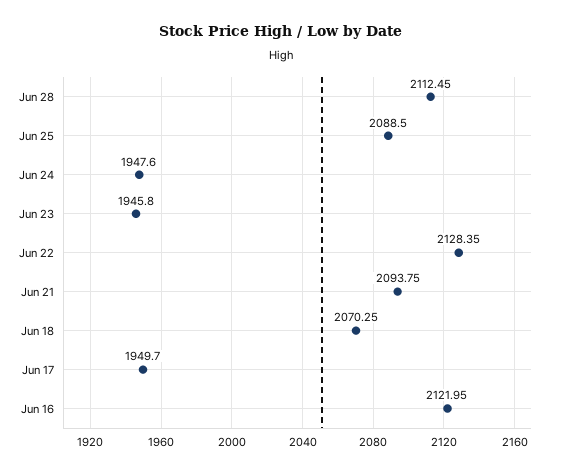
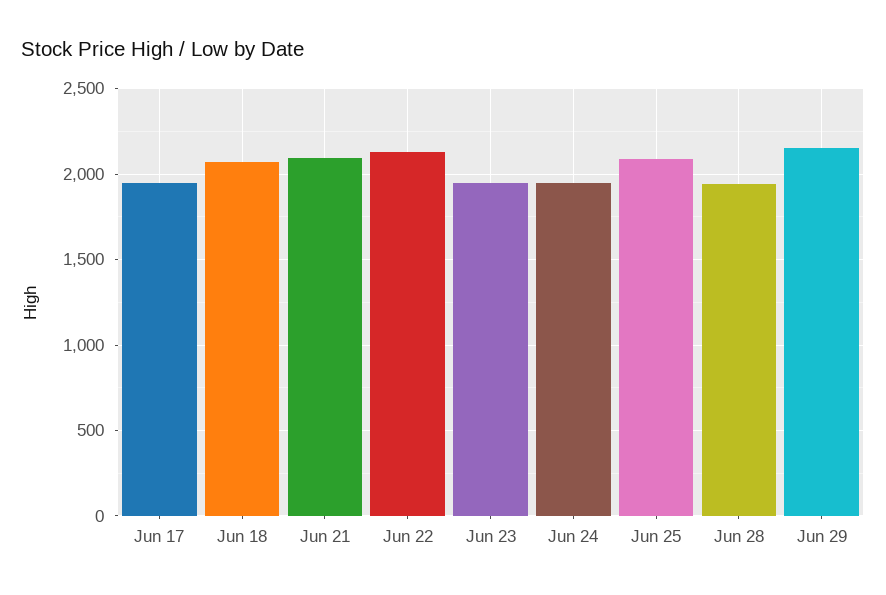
Jun 28: 2112.45 -> 1950
Jun 16: 2121.95 -> none
Jun 29: none -> 2150

